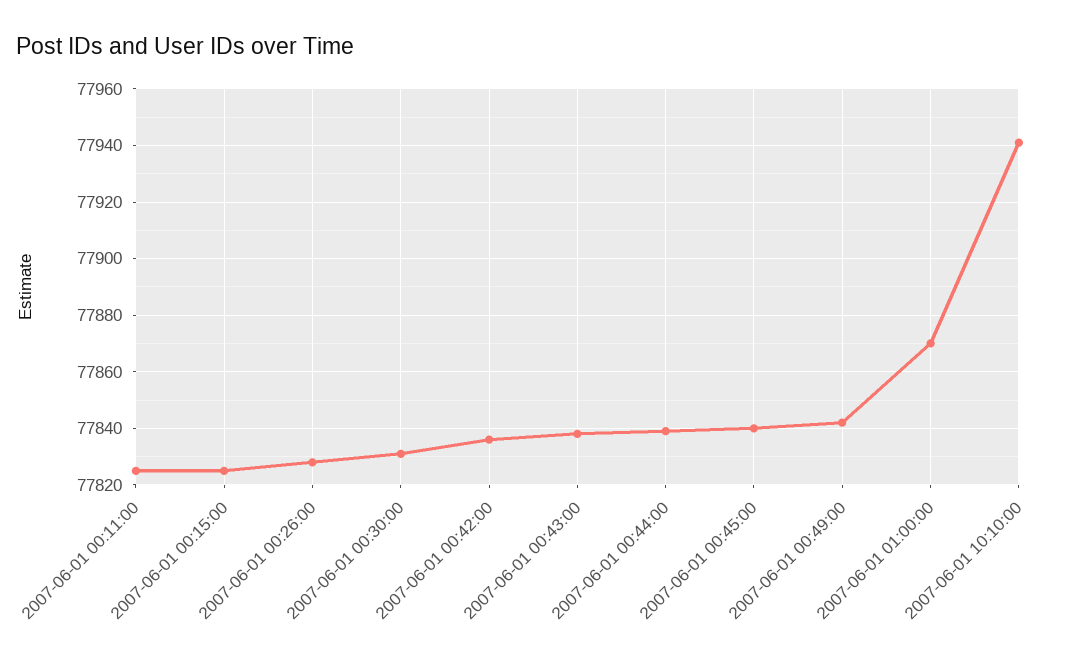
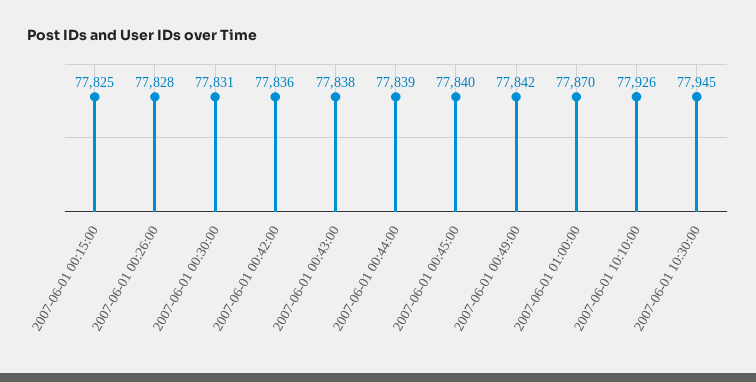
2007-06-01 00:11:00: 77825 -> none
2007-06-01 10:10:00: 77940 -> 77926
2007-06-01 10:30:00: none -> 77945

